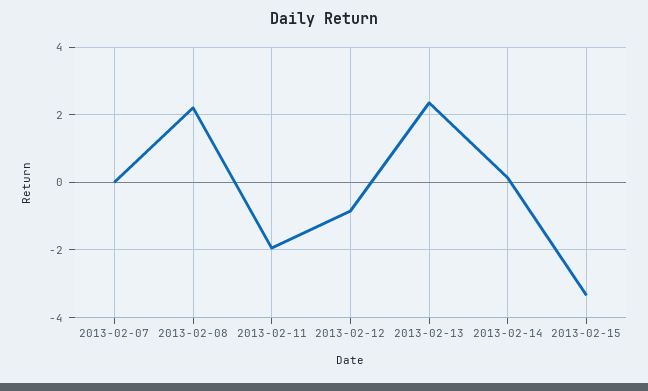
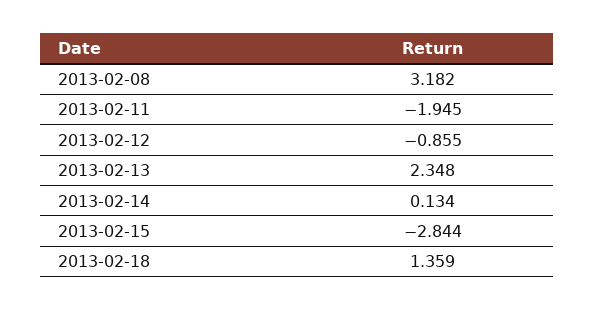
2013-02-07: 0 -> none
2013-02-08: 2.2 -> 3.182
2013-02-15: -3.4 -> -2.844
2013-02-18: none -> 1.359

